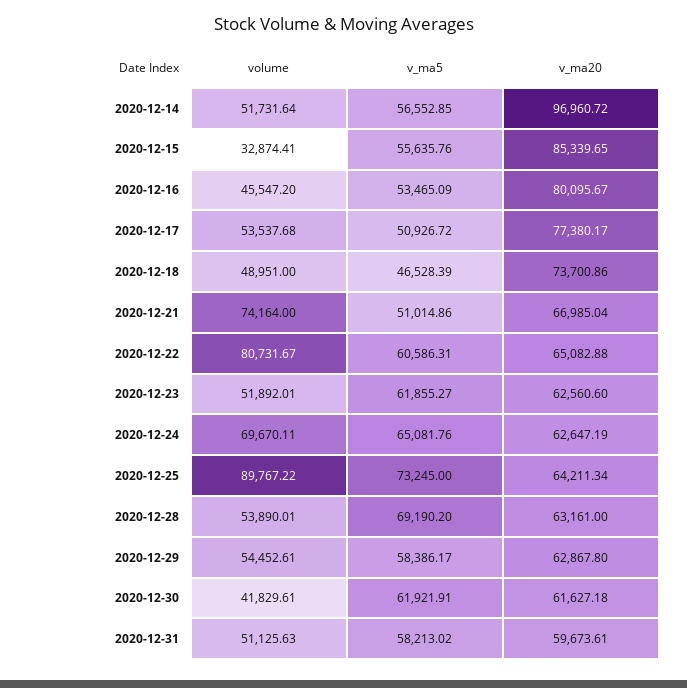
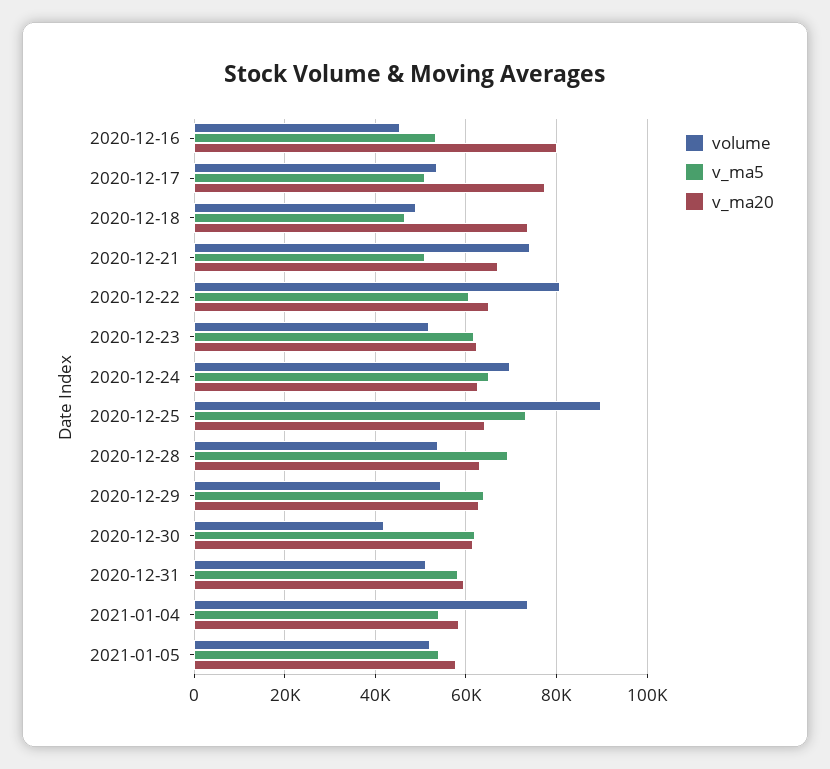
volume, 2020-12-14: 51731.64 -> none
v_ma5, 2020-12-14: 56552.85 -> none
v_ma20, 2020-12-14: 96960.72 -> none
volume, 2020-12-15: 32874.41 -> none
v_ma5, 2020-12-15: 55635.76 -> none
v_ma20, 2020-12-15: 85339.65 -> none
v_ma5, 2020-12-29: 58386.17 -> 64000
volume, 2021-01-04: none -> 74000
v_ma5, 2021-01-04: none -> 54000
v_ma20, 2021-01-04: none -> 58000
volume, 2021-01-05: none -> 52000
v_ma5, 2021-01-05: none -> 54000
v_ma20, 2021-01-05: none -> 58000

